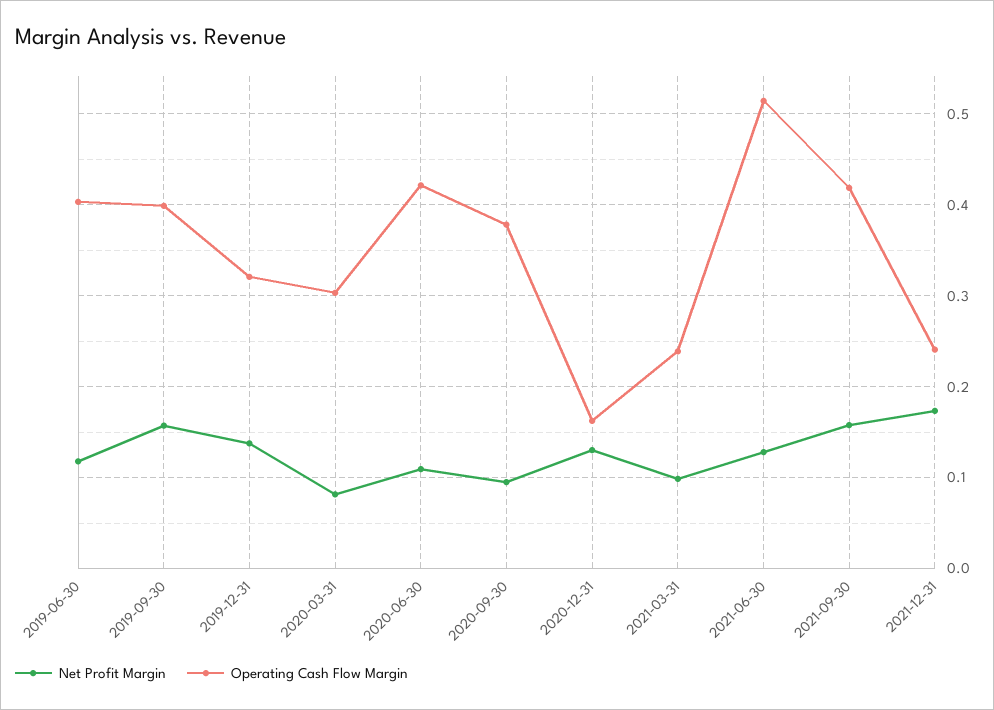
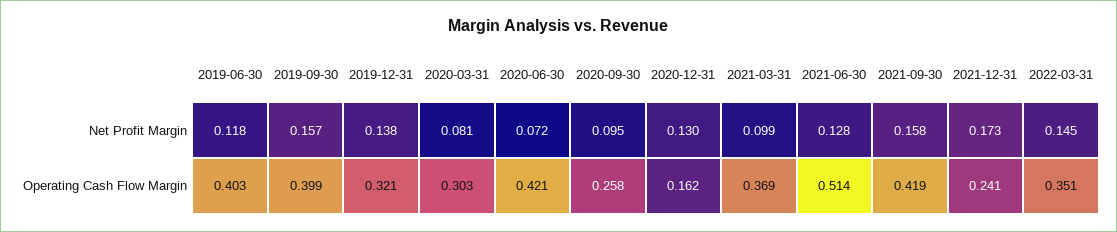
Net Profit Margin, 2020-06-30: 0.11 -> 0.072
Operating Cash Flow Margin, 2020-09-30: 0.38 -> 0.258
Operating Cash Flow Margin, 2021-03-31: 0.24 -> 0.369
Net Profit Margin, 2022-03-31: none -> 0.145
Operating Cash Flow Margin, 2022-03-31: none -> 0.351

